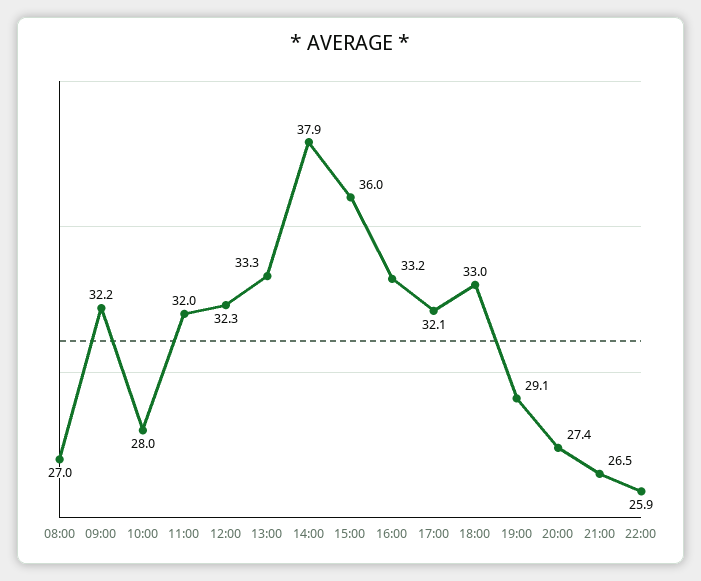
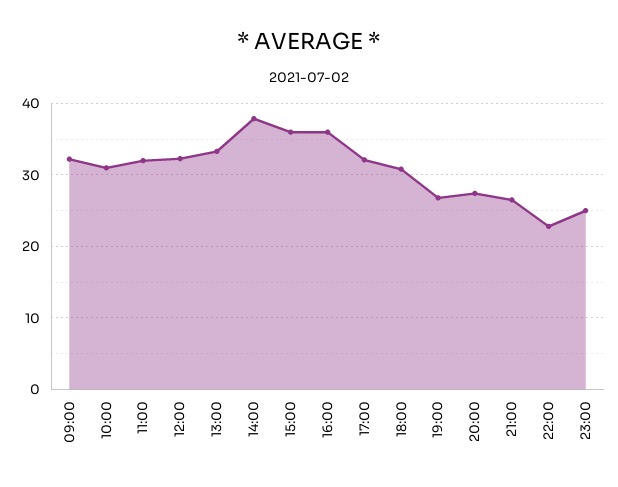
08:00: 27 -> none
10:00: 28 -> 31
16:00: 33.2 -> 36
18:00: 33 -> 31
19:00: 29.1 -> 27
22:00: 25.9 -> 23
23:00: none -> 25

